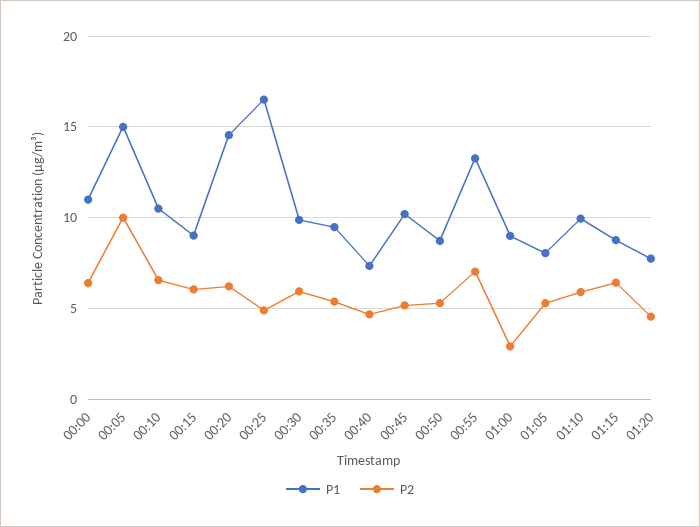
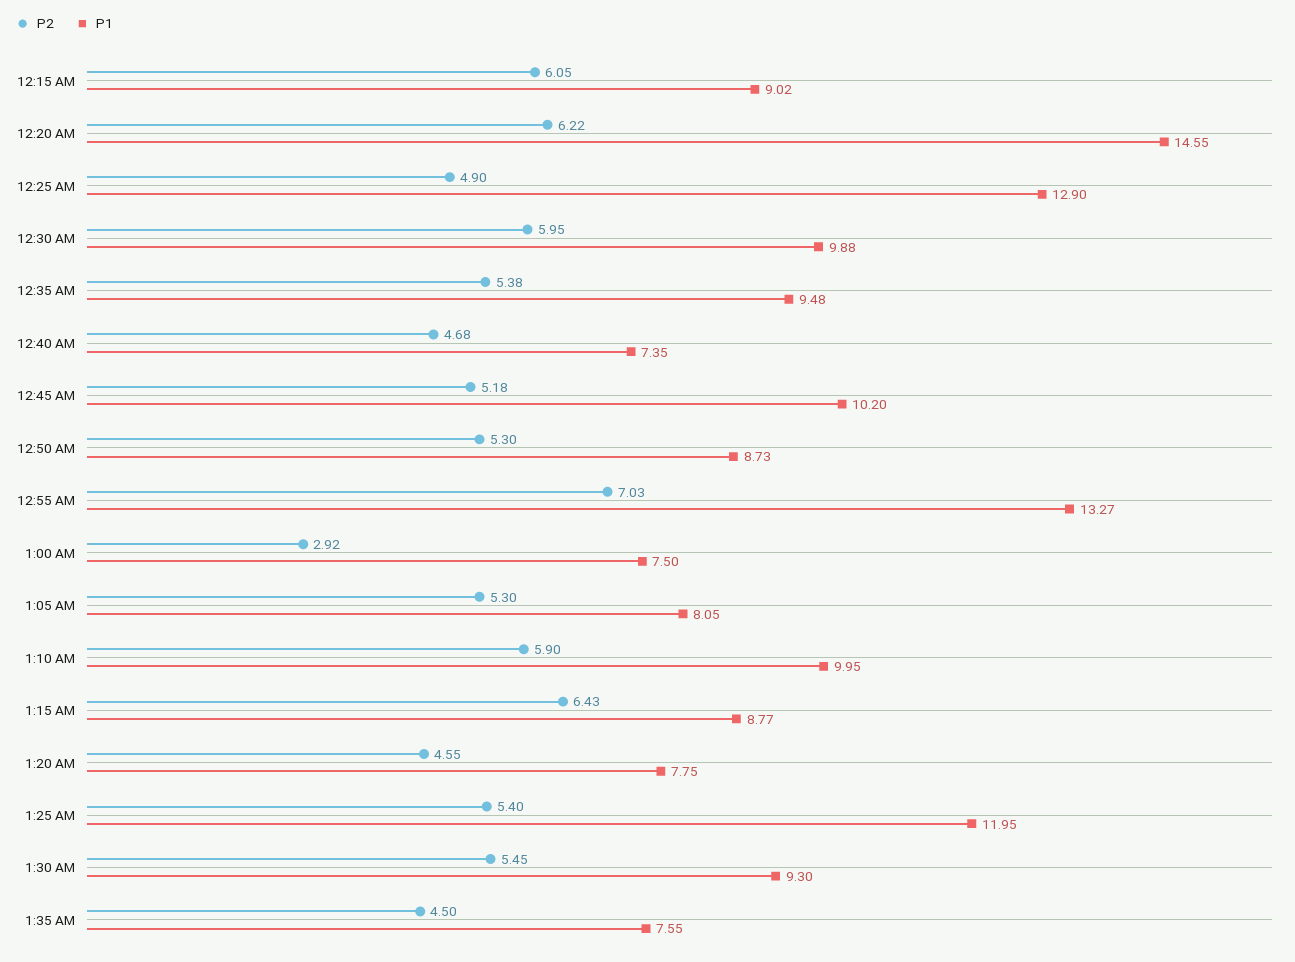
P1, 00:00: 11 -> none
P2, 00:00: 6.5 -> none
P1, 00:05: 15 -> none
P2, 00:05: 10 -> none
P1, 00:10: 10.5 -> none
P2, 00:10: 6.5 -> none
P1, 00:25: 16.5 -> 12.9
P1, 01:00: 9 -> 7.5
P2, 1:25 AM: none -> 5.4
P1, 1:25 AM: none -> 11.95
P2, 1:30 AM: none -> 5.45
P1, 1:30 AM: none -> 9.3
P2, 1:35 AM: none -> 4.5
P1, 1:35 AM: none -> 7.55

